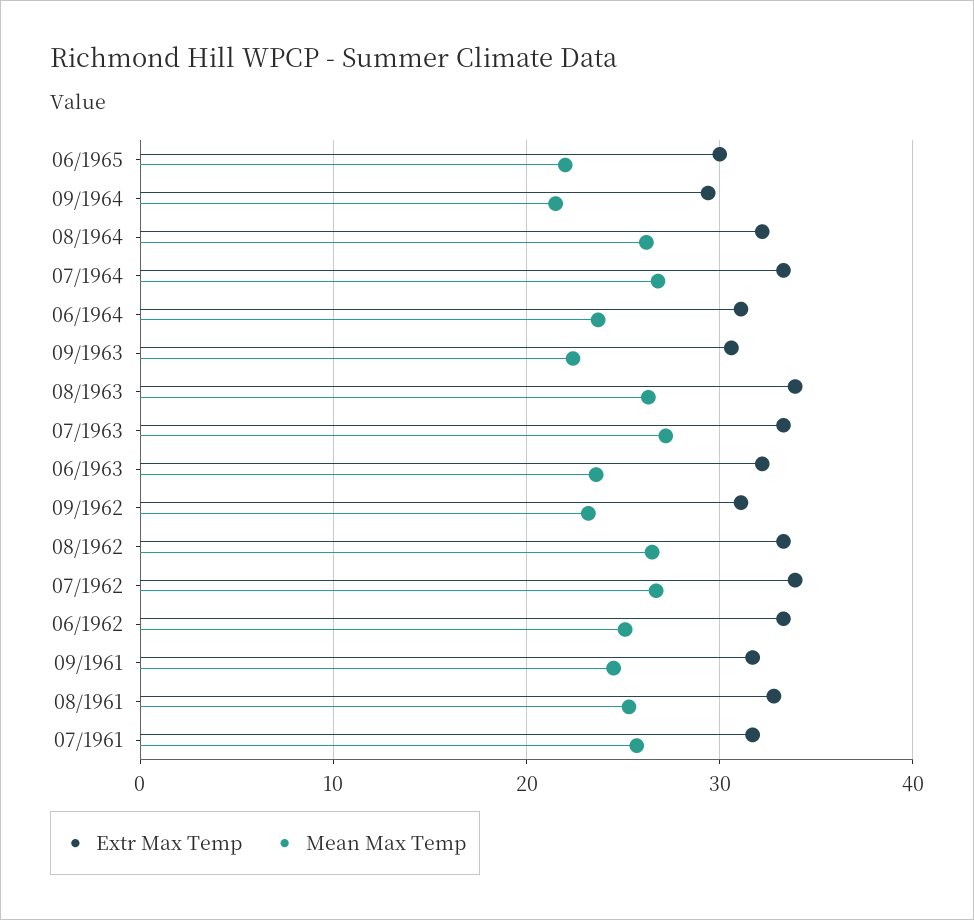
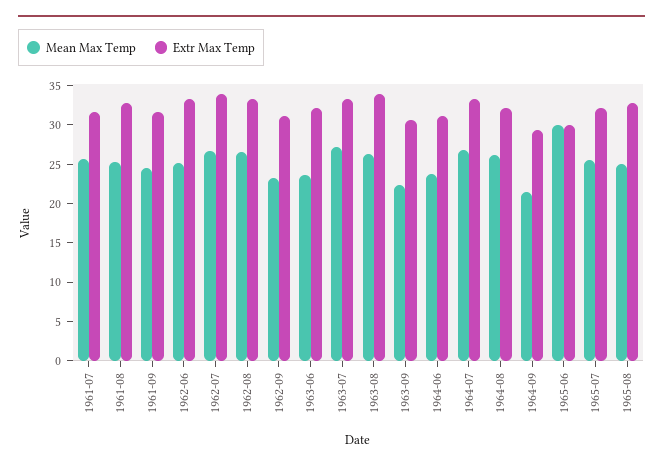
Mean Max Temp, 06/1965: 22 -> 30
Mean Max Temp, 1965-07: none -> 25
Extr Max Temp, 1965-07: none -> 32.5
Mean Max Temp, 1965-08: none -> 25
Extr Max Temp, 1965-08: none -> 32.5

